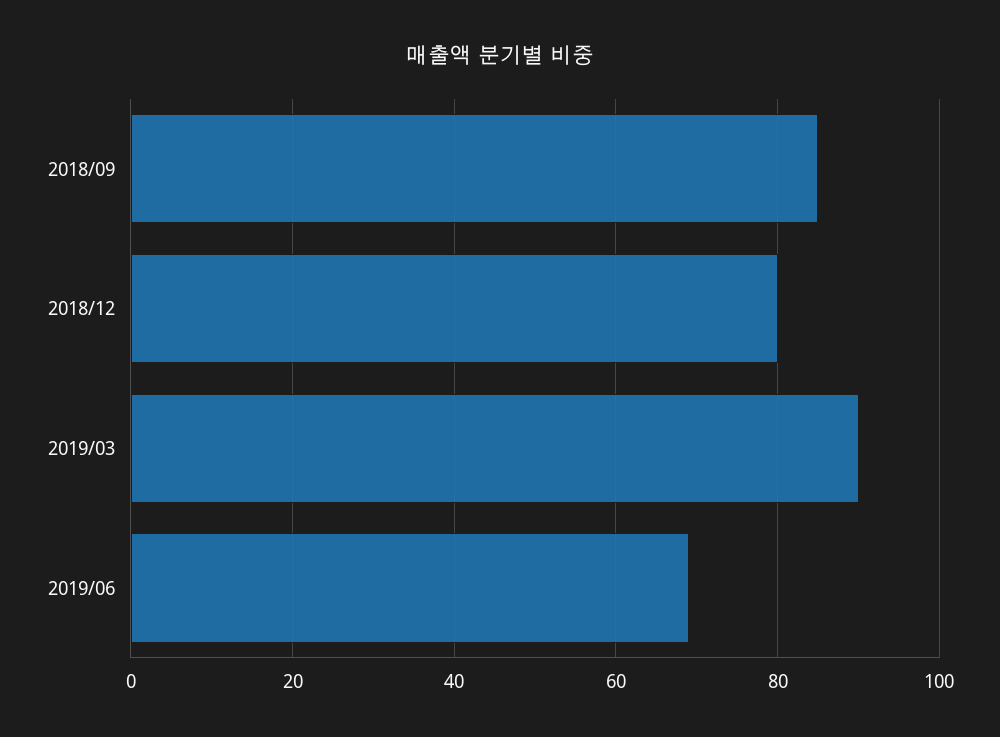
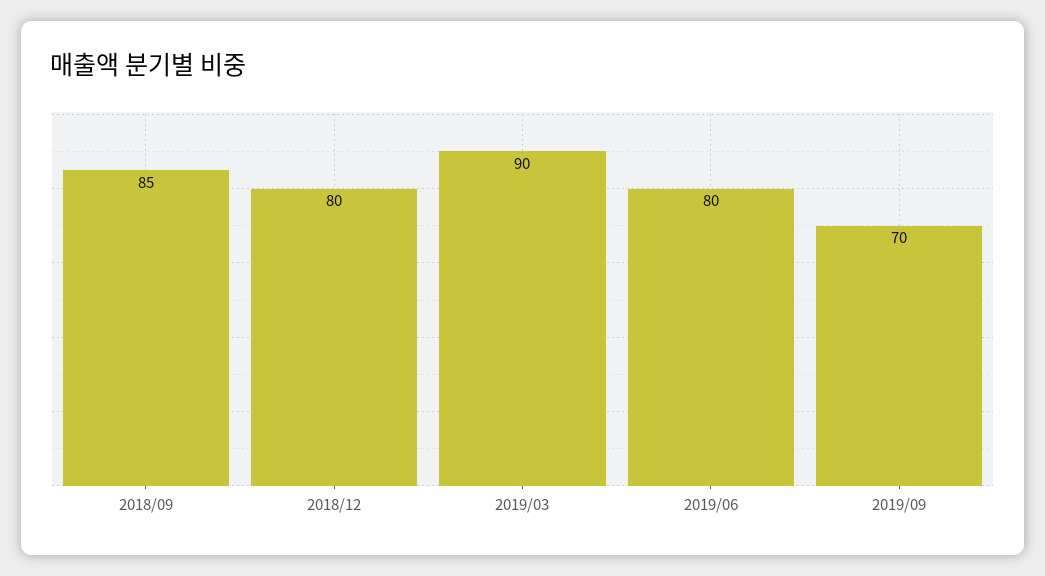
2019/06: 70 -> 80
2019/09: none -> 70

